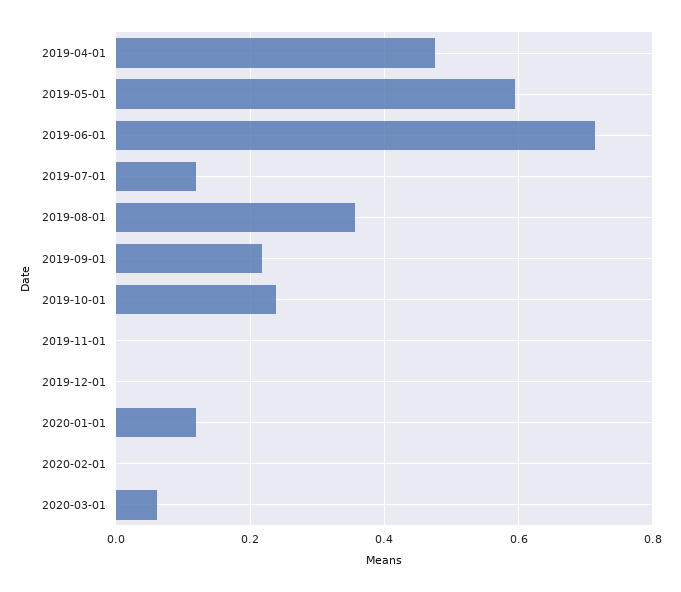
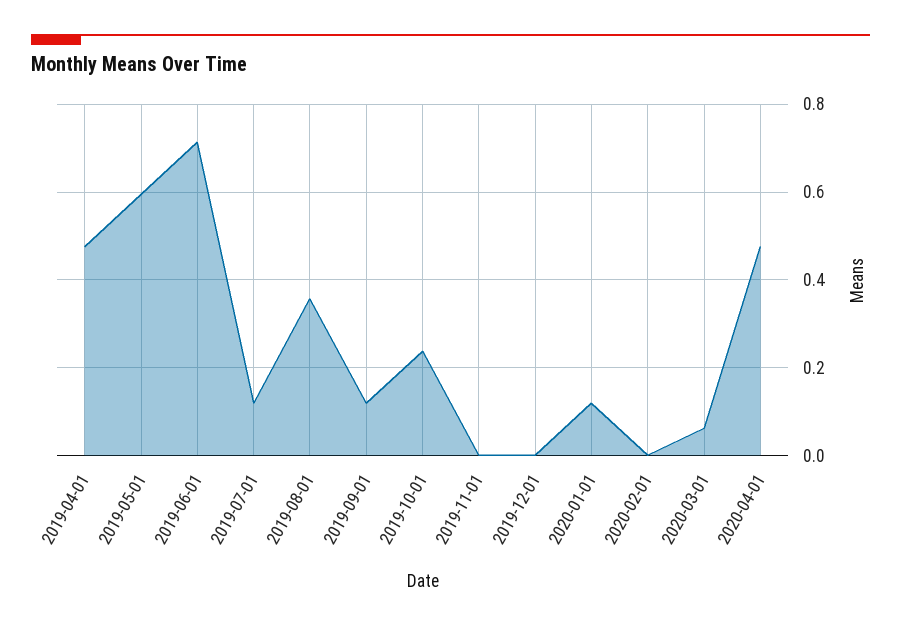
2019-09-01: 0.22 -> 0.12
2020-04-01: none -> 0.48

